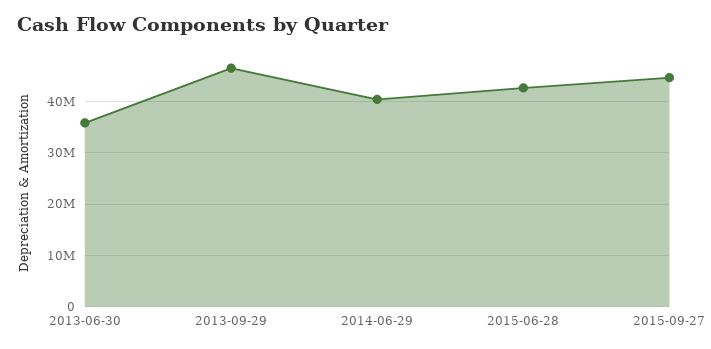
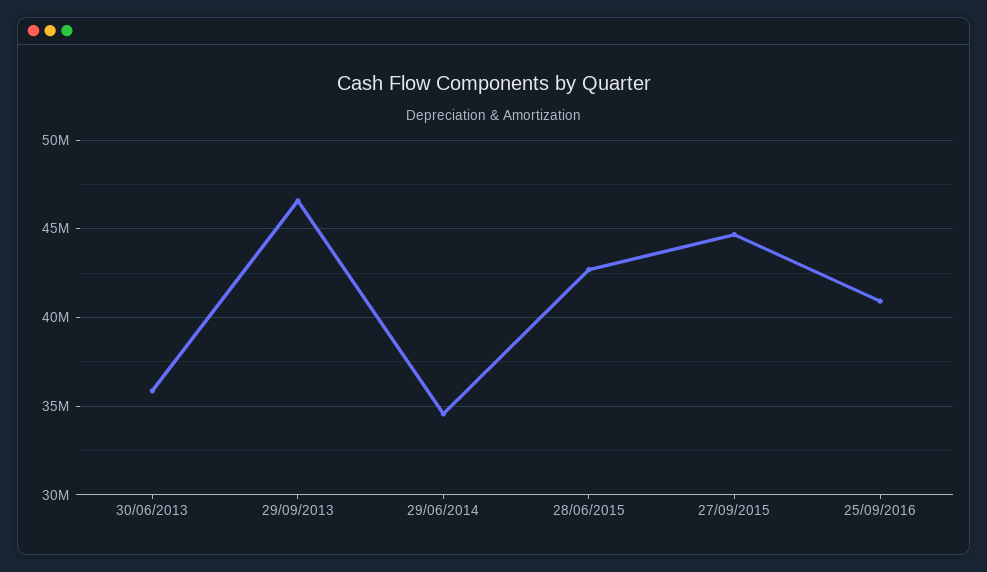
2014-06-29: 40000000 -> 34500000
25/09/2016: none -> 41000000

